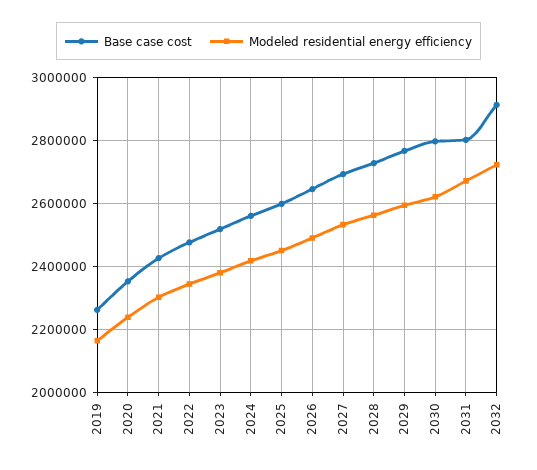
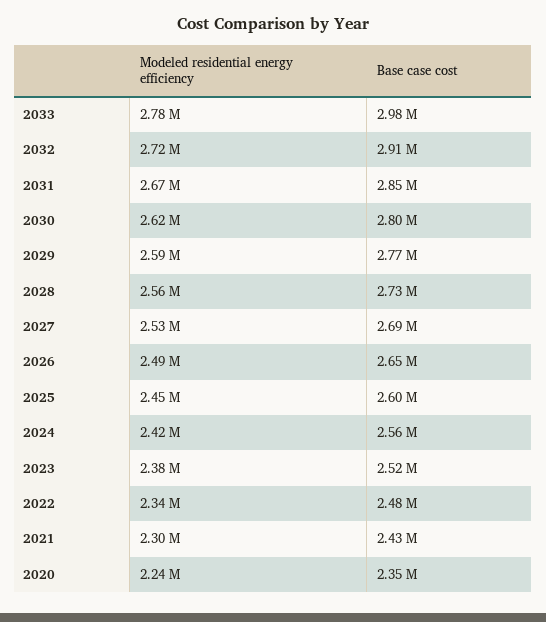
Base case cost, 2019: 2260000 -> none
Modeled residential energy efficiency, 2019: 2160000 -> none
Base case cost, 2031: 2800000 -> 2850000
Modeled residential energy efficiency, 2033: none -> 2780000
Base case cost, 2033: none -> 2980000

